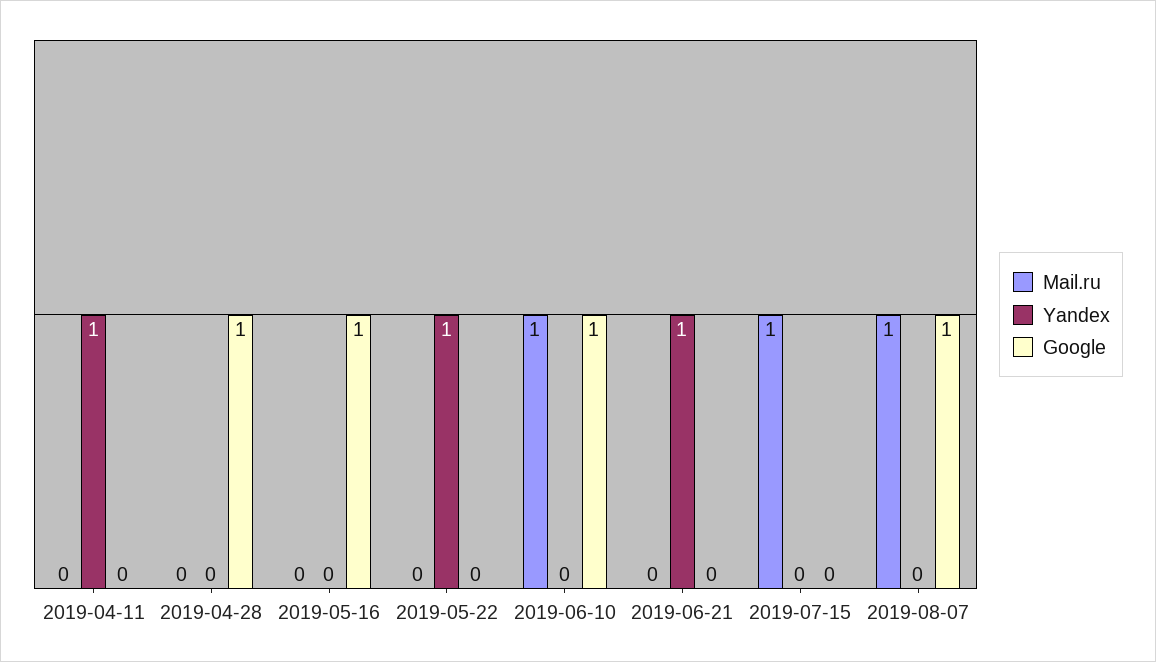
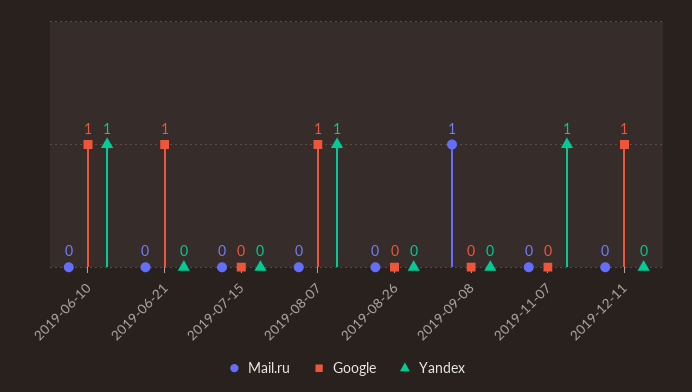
Mail.ru, 2019-04-11: 0 -> none
Yandex, 2019-04-11: 1 -> none
Google, 2019-04-11: 0 -> none
Mail.ru, 2019-04-28: 0 -> none
Yandex, 2019-04-28: 0 -> none
Google, 2019-04-28: 1 -> none
Mail.ru, 2019-05-16: 0 -> none
Yandex, 2019-05-16: 0 -> none
Google, 2019-05-16: 1 -> none
Mail.ru, 2019-05-22: 0 -> none
Yandex, 2019-05-22: 1 -> none
Google, 2019-05-22: 0 -> none
Mail.ru, 2019-06-10: 1 -> 0
Yandex, 2019-06-10: 0 -> 1
Yandex, 2019-06-21: 1 -> 0
Google, 2019-06-21: 0 -> 1
Mail.ru, 2019-07-15: 1 -> 0
Mail.ru, 2019-08-07: 1 -> 0
Yandex, 2019-08-07: 0 -> 1
Mail.ru, 2019-08-26: none -> 0
Google, 2019-08-26: none -> 0
Yandex, 2019-08-26: none -> 0
Mail.ru, 2019-09-08: none -> 1
Google, 2019-09-08: none -> 0
Yandex, 2019-09-08: none -> 0
Mail.ru, 2019-11-07: none -> 0
Google, 2019-11-07: none -> 0
Yandex, 2019-11-07: none -> 1
Mail.ru, 2019-12-11: none -> 0
Google, 2019-12-11: none -> 1
Yandex, 2019-12-11: none -> 0

